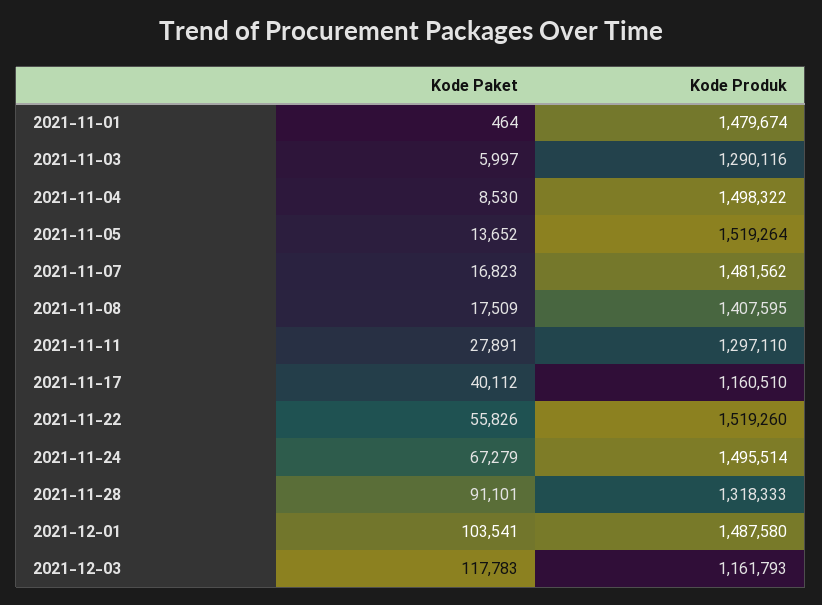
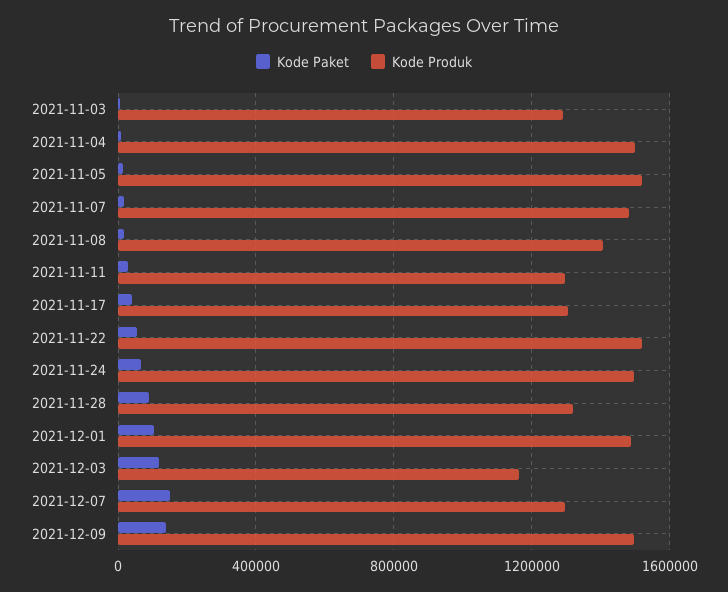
Kode Paket, 2021-11-01: 464 -> none
Kode Produk, 2021-11-01: 1479674 -> none
Kode Produk, 2021-11-17: 1160510 -> 1300000
Kode Paket, 2021-12-07: none -> 150000
Kode Produk, 2021-12-07: none -> 1300000
Kode Paket, 2021-12-09: none -> 150000
Kode Produk, 2021-12-09: none -> 1500000

